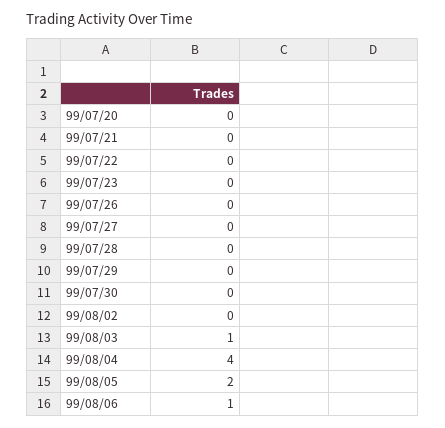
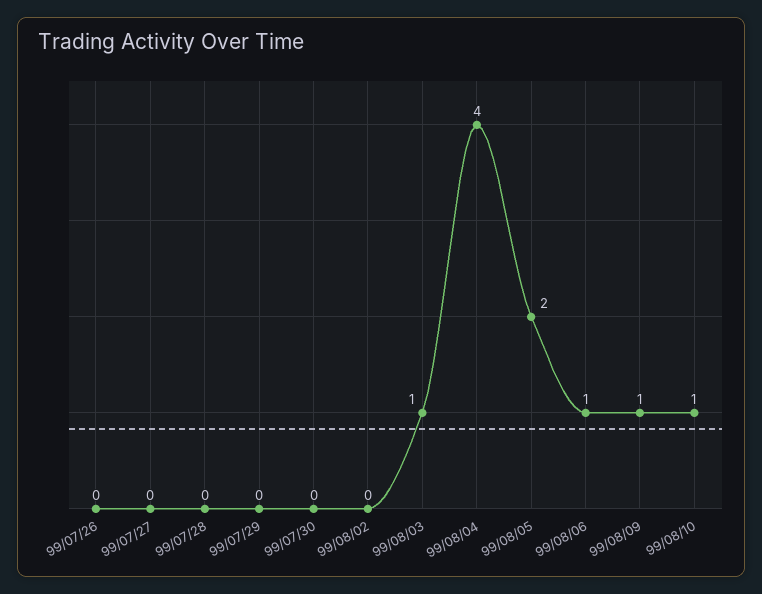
99/07/20: 0 -> none
99/07/21: 0 -> none
99/07/22: 0 -> none
99/07/23: 0 -> none
99/08/09: none -> 1
99/08/10: none -> 1

